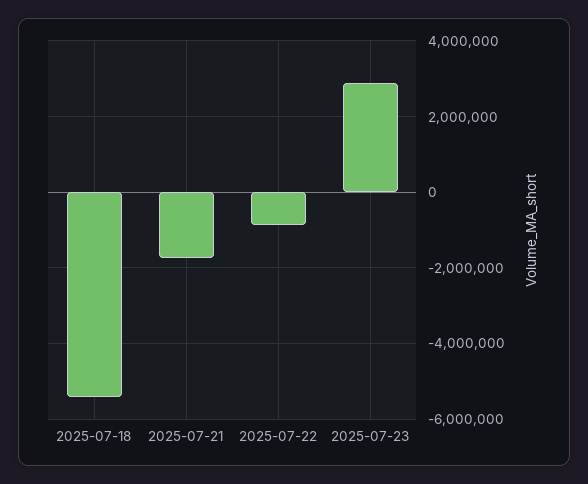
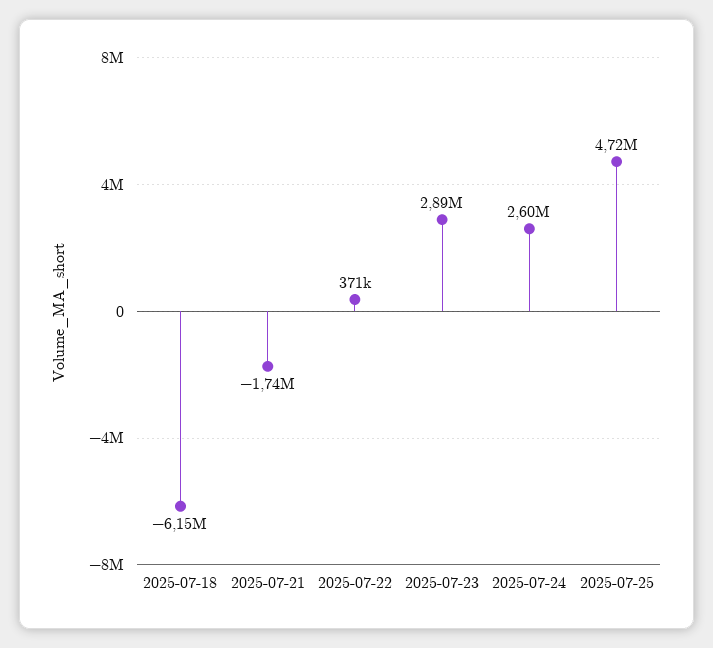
2025-07-18: -5400000 -> -6150000
2025-07-22: -800000 -> 371000
2025-07-24: none -> 2600000
2025-07-25: none -> 4720000

